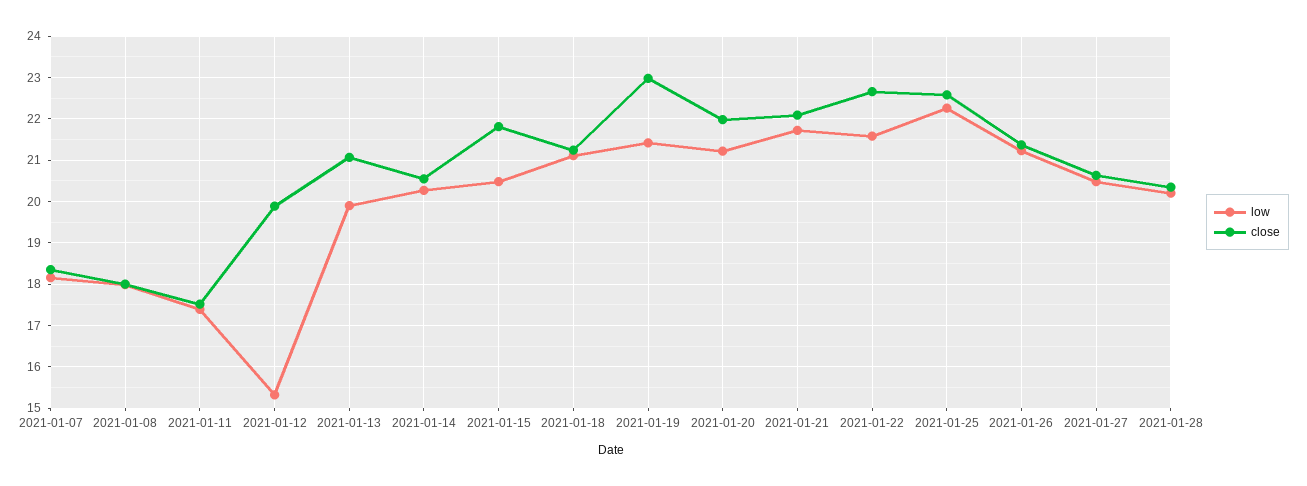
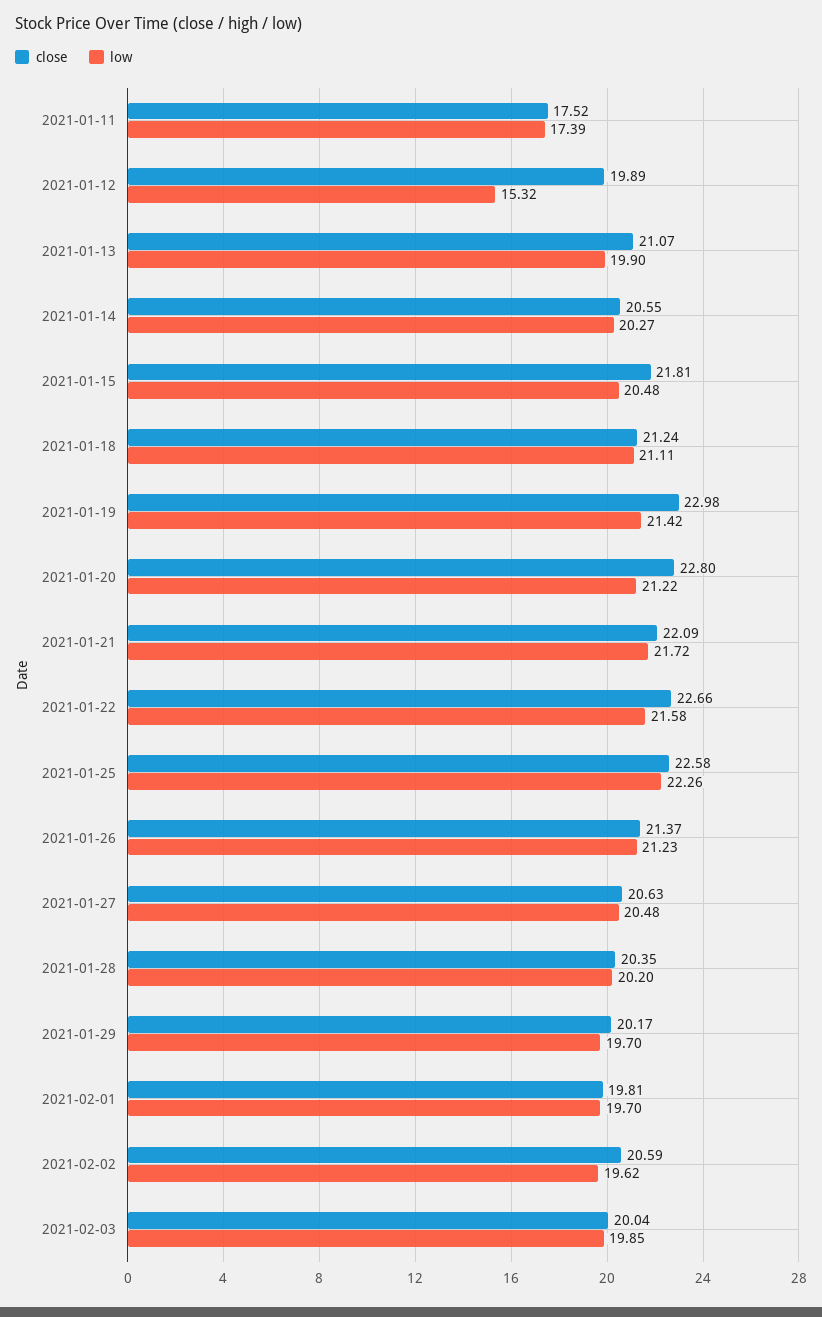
low, 2021-01-07: 18.2 -> none
close, 2021-01-07: 18.4 -> none
low, 2021-01-08: 18 -> none
close, 2021-01-08: 18 -> none
close, 2021-01-20: 22 -> 22.8
close, 2021-01-29: none -> 20.17
low, 2021-01-29: none -> 19.7
close, 2021-02-01: none -> 19.81
low, 2021-02-01: none -> 19.7
close, 2021-02-02: none -> 20.59
low, 2021-02-02: none -> 19.62
close, 2021-02-03: none -> 20.04
low, 2021-02-03: none -> 19.85

